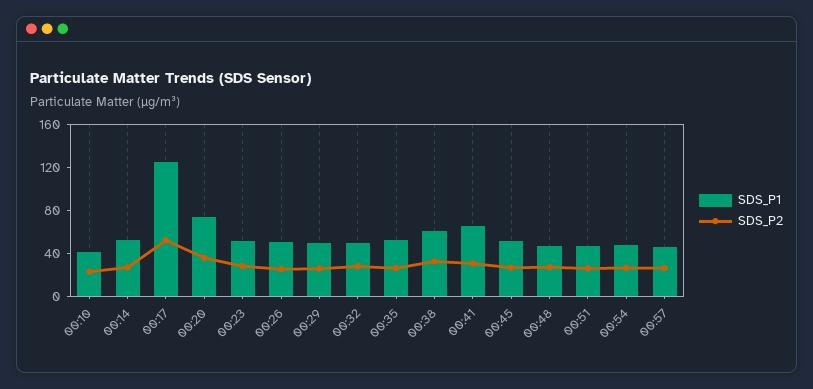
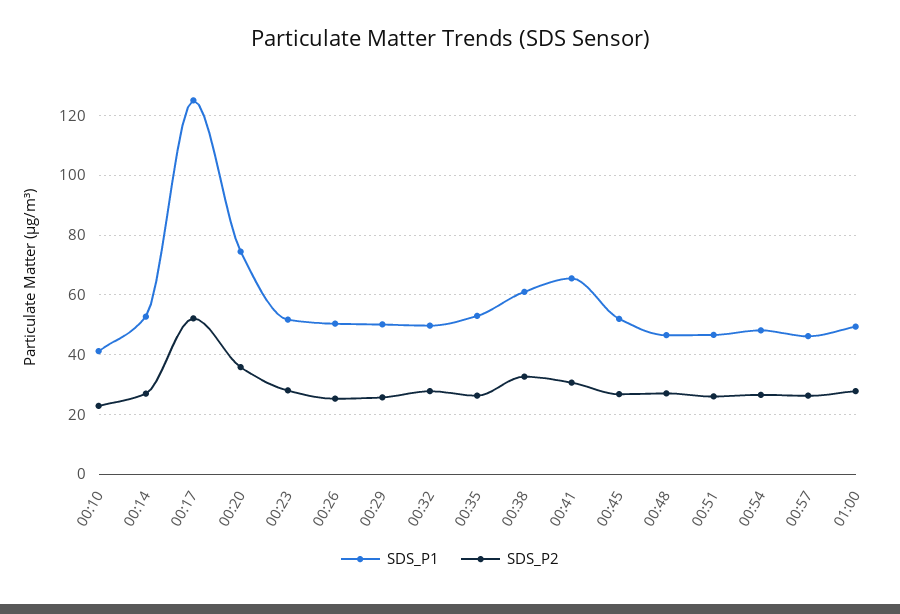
SDS_P1, 01:00: none -> 50
SDS_P2, 01:00: none -> 27.5

